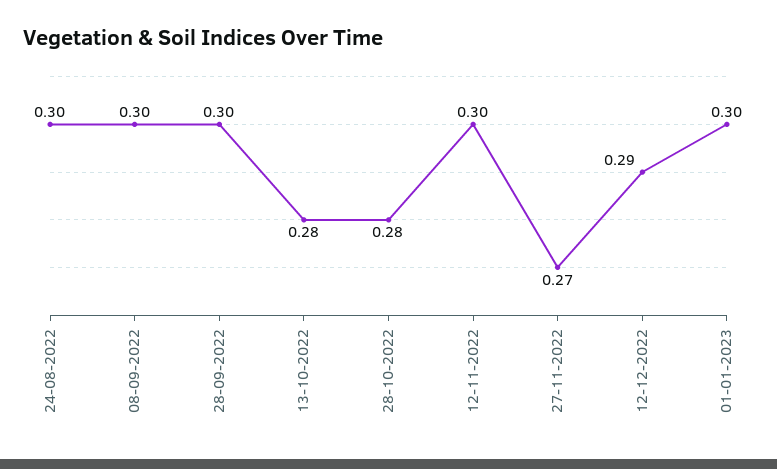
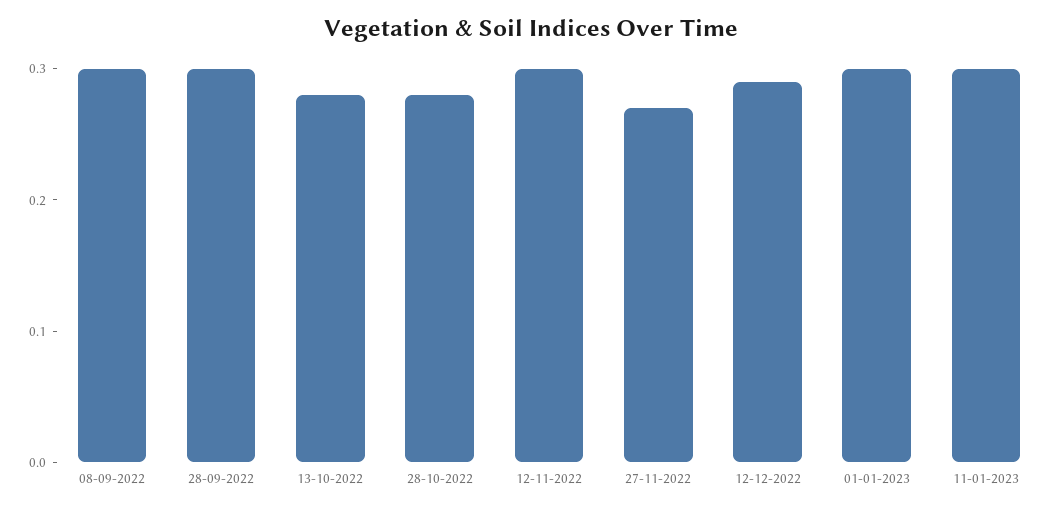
24-08-2022: 0.3 -> none
11-01-2023: none -> 0.3

